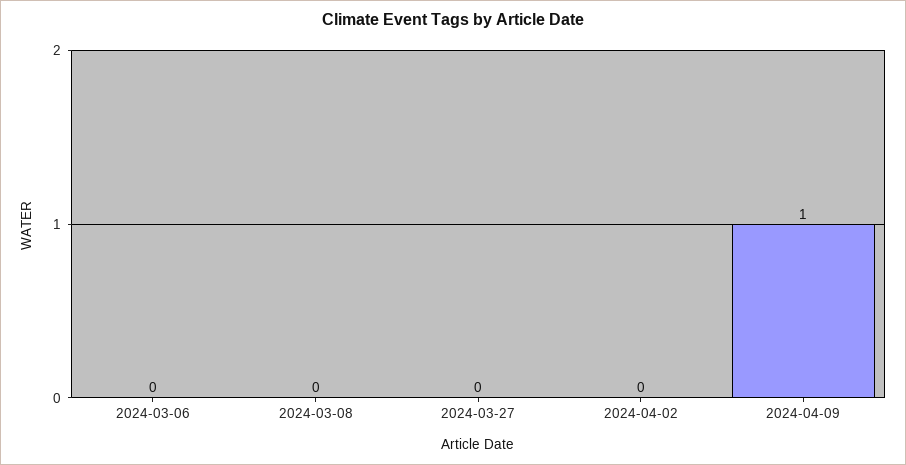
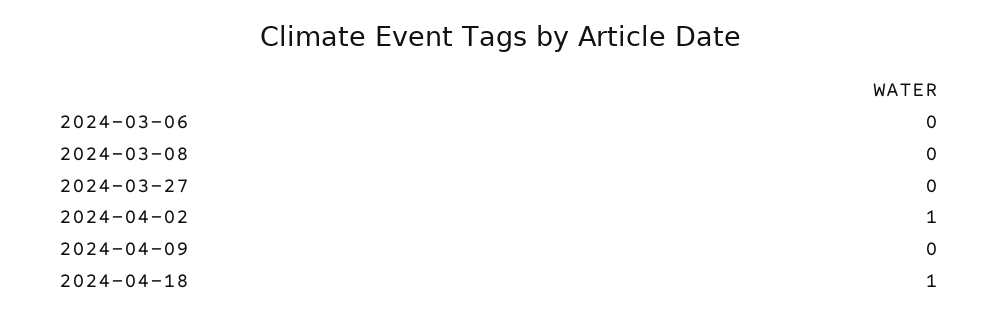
2024-04-02: 0 -> 1
2024-04-09: 1 -> 0
2024-04-18: none -> 1

